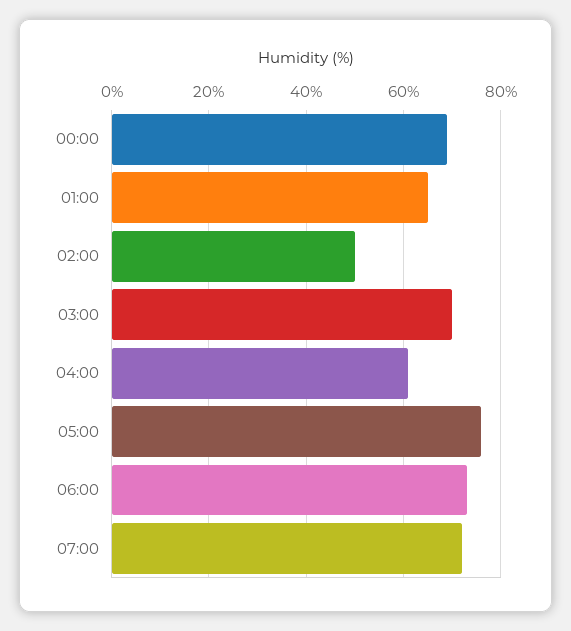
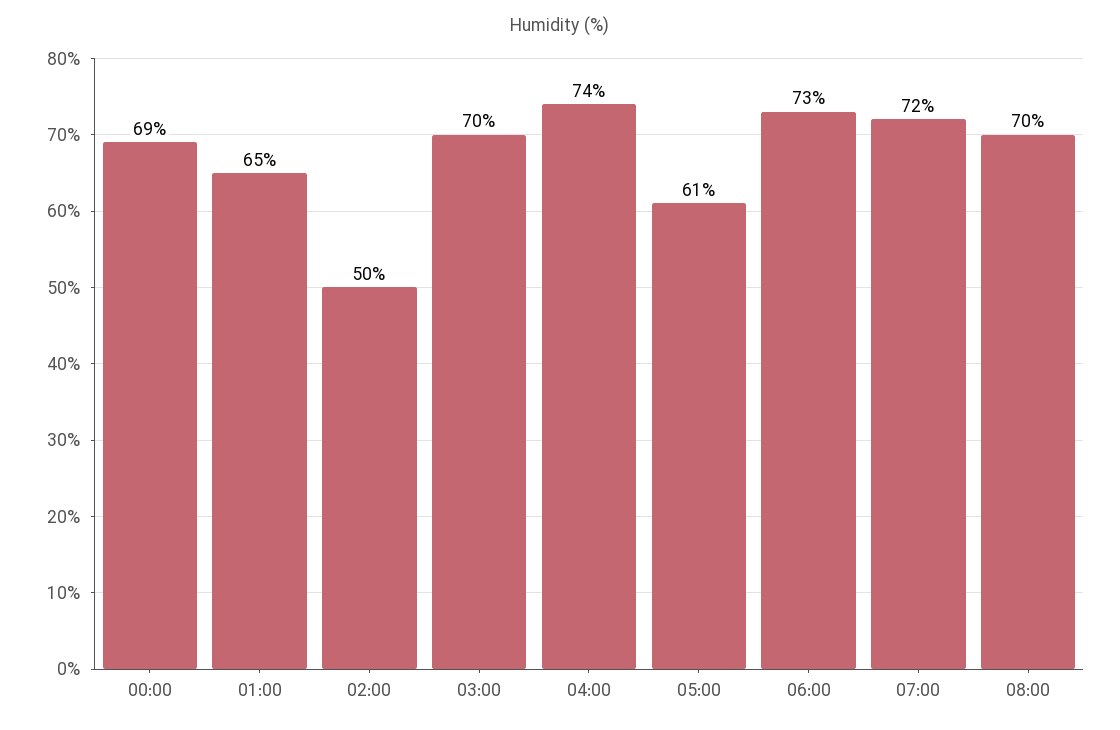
04:00: 60 -> 74
05:00: 75 -> 61
08:00: none -> 70

